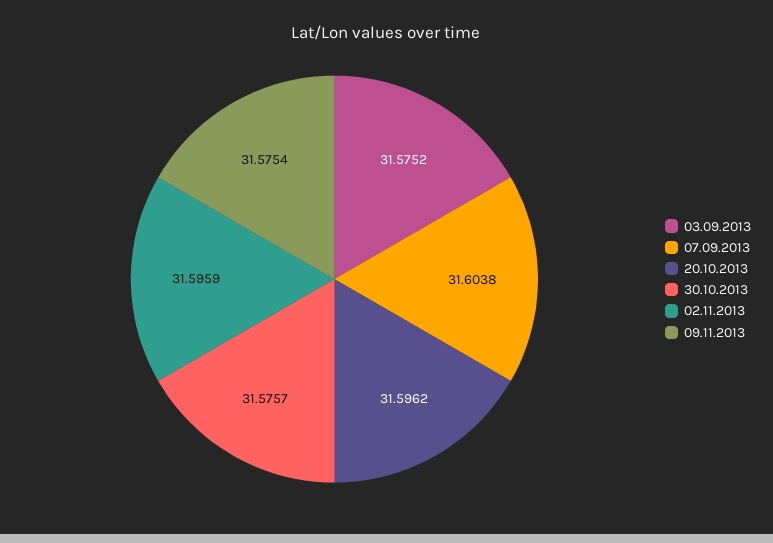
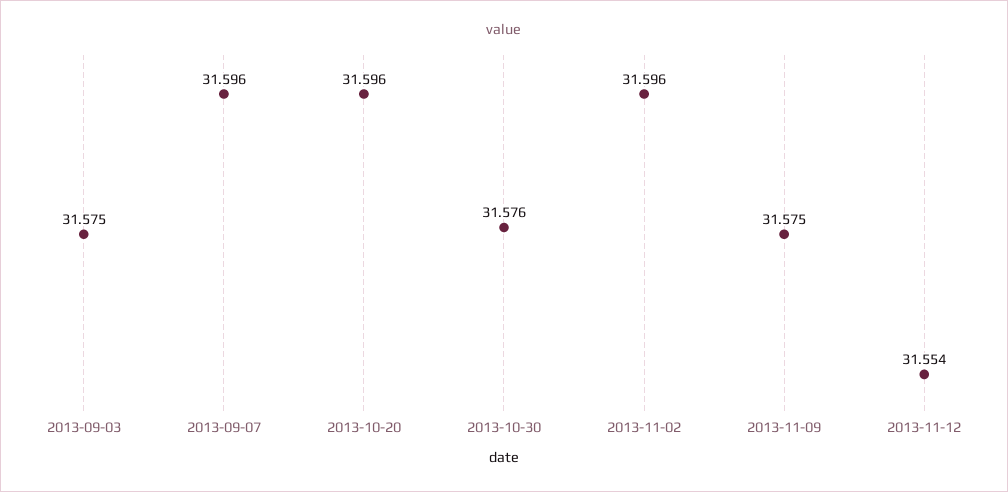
07.09.2013: 31.6038 -> 31.596
2013-11-12: none -> 31.554

